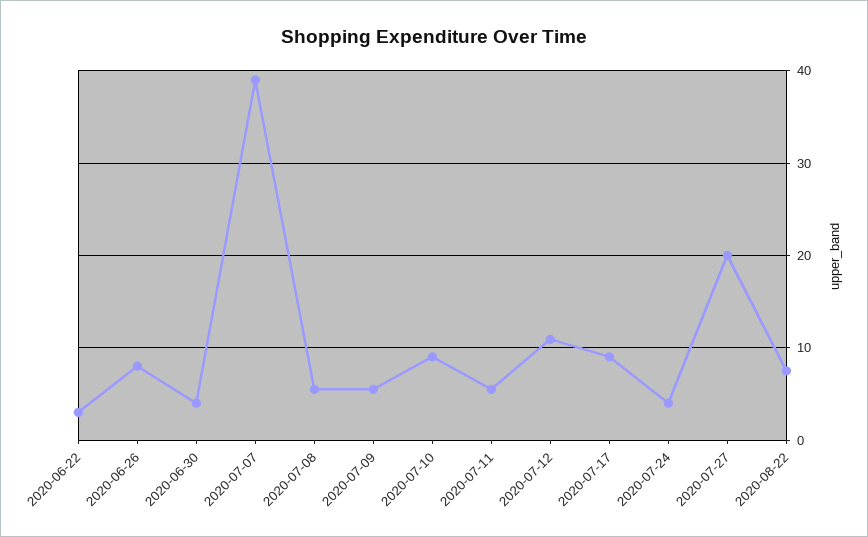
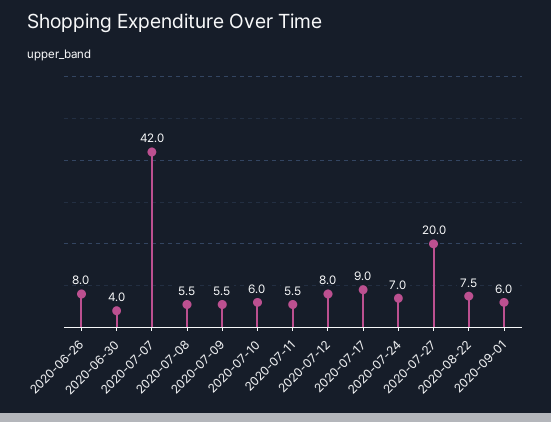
2020-06-22: 3 -> none
2020-07-07: 39 -> 42
2020-07-10: 9 -> 6
2020-07-12: 11 -> 8
2020-07-24: 4 -> 7
2020-09-01: none -> 6

